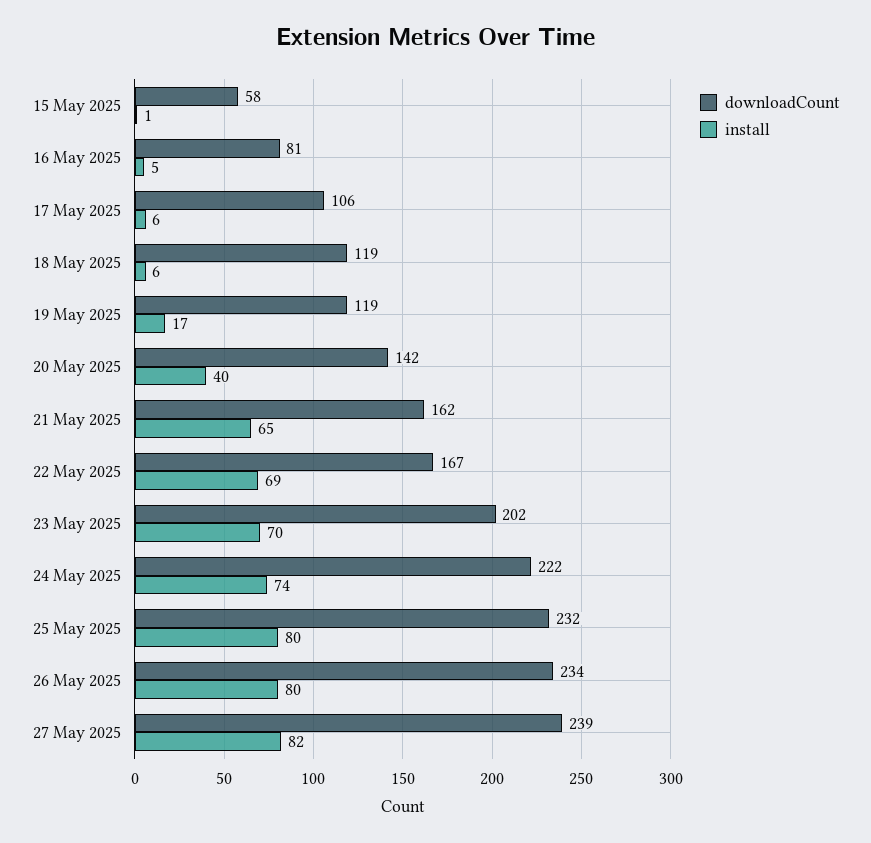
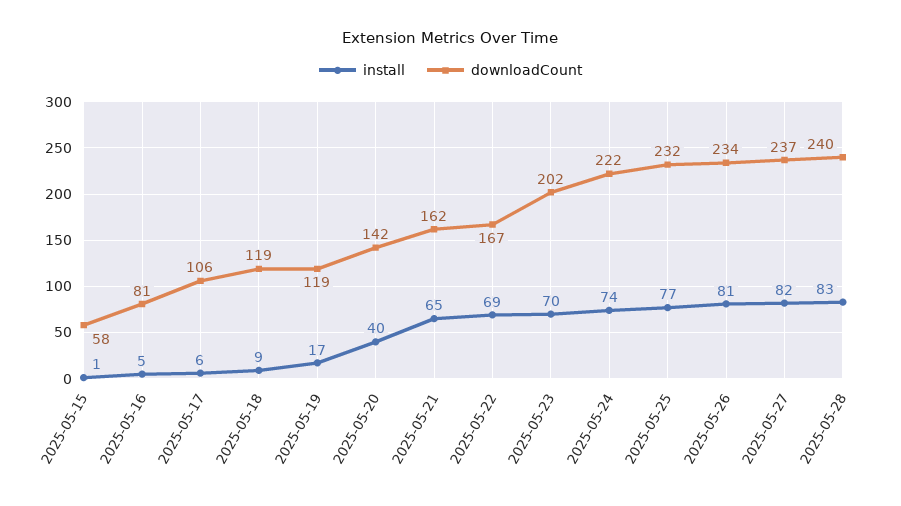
install, 18 May 2025: 6 -> 9
install, 25 May 2025: 80 -> 77
install, 26 May 2025: 80 -> 81
downloadCount, 27 May 2025: 239 -> 237
install, 2025-05-28: none -> 83
downloadCount, 2025-05-28: none -> 240

